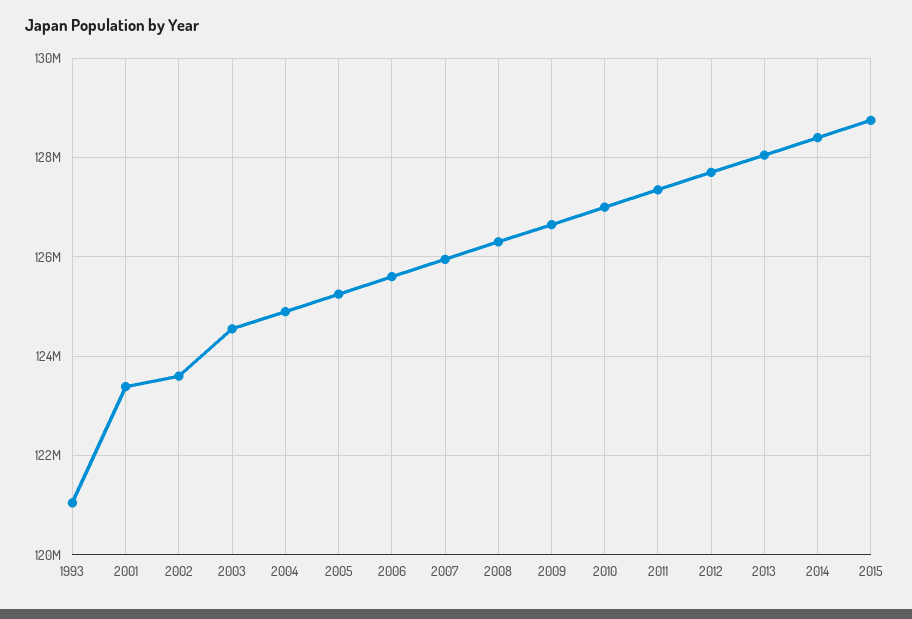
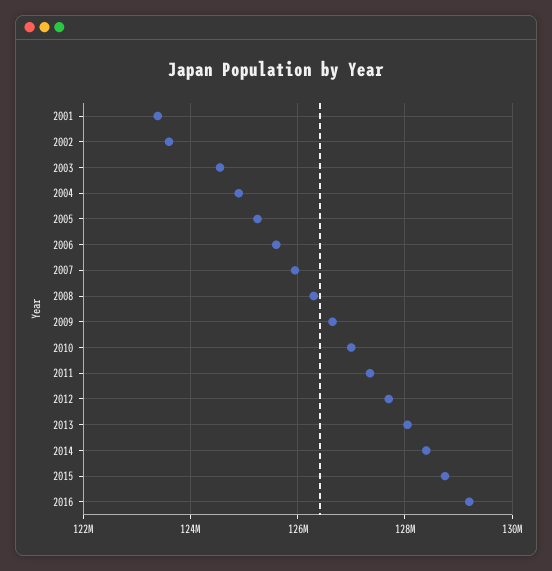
1993: 121000000 -> none
2016: none -> 129200000

